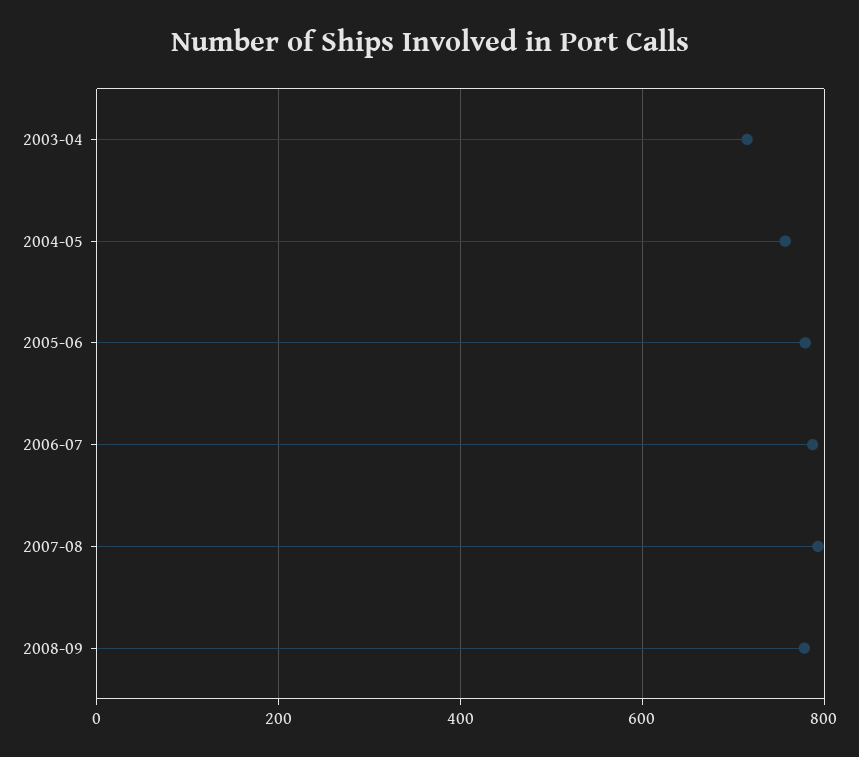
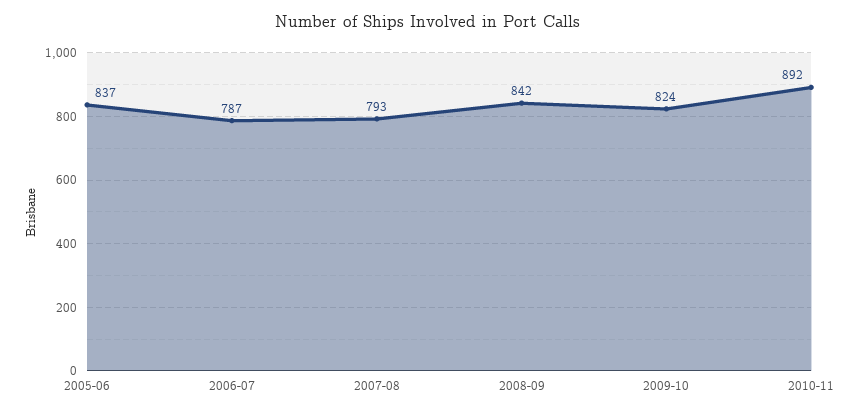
2003-04: 720 -> none
2004-05: 760 -> none
2005-06: 780 -> 837
2008-09: 780 -> 842
2009-10: none -> 824
2010-11: none -> 892

